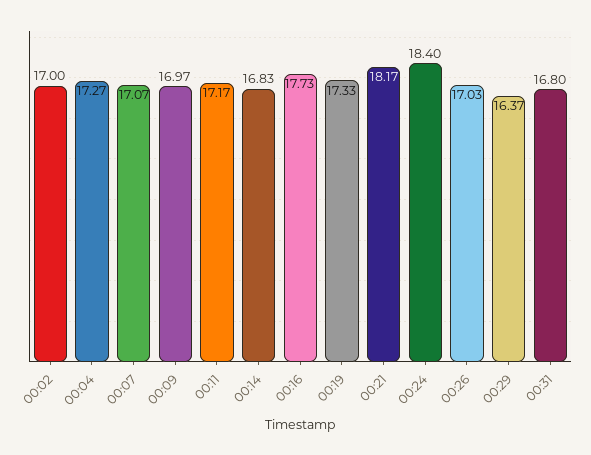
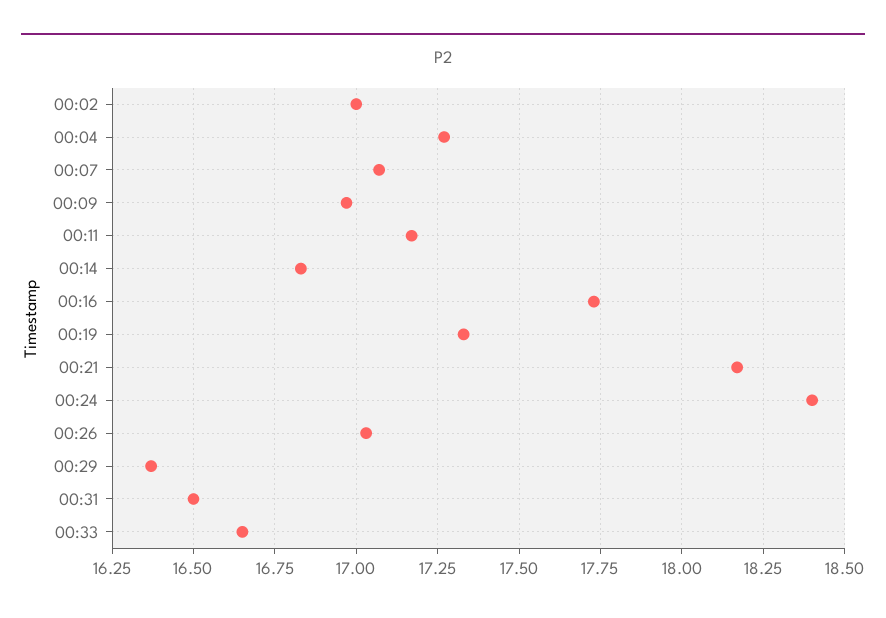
00:31: 16.8 -> 16.5
00:33: none -> 16.65

